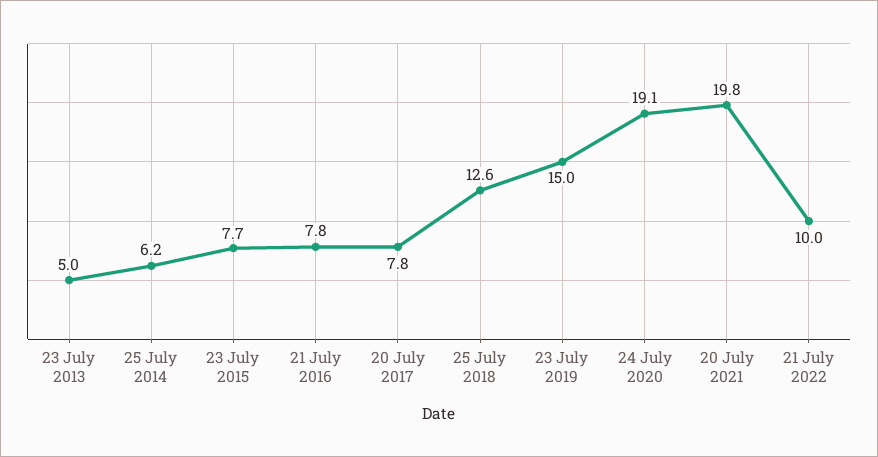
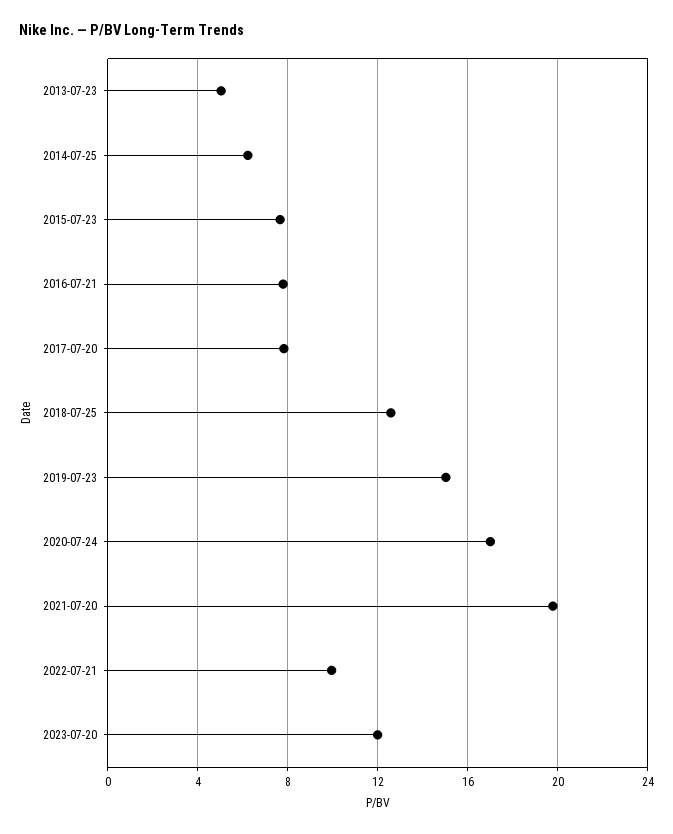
24 July 2020: 19.1 -> 17
2023-07-20: none -> 12

